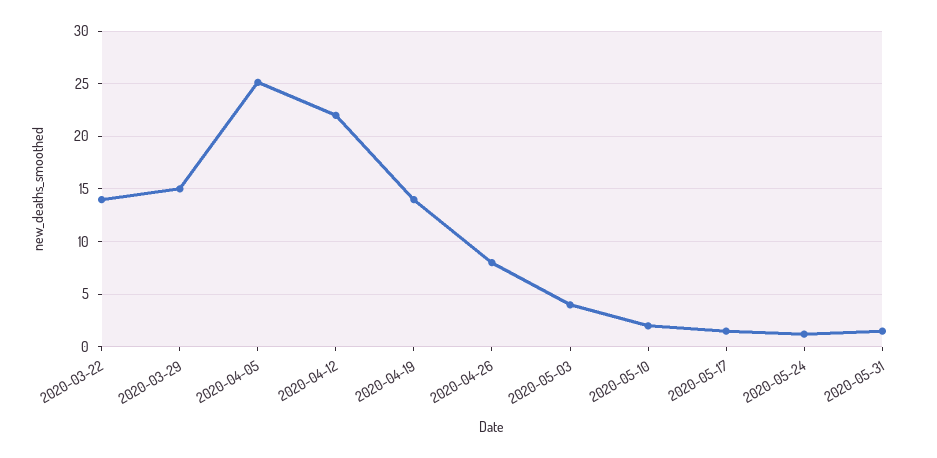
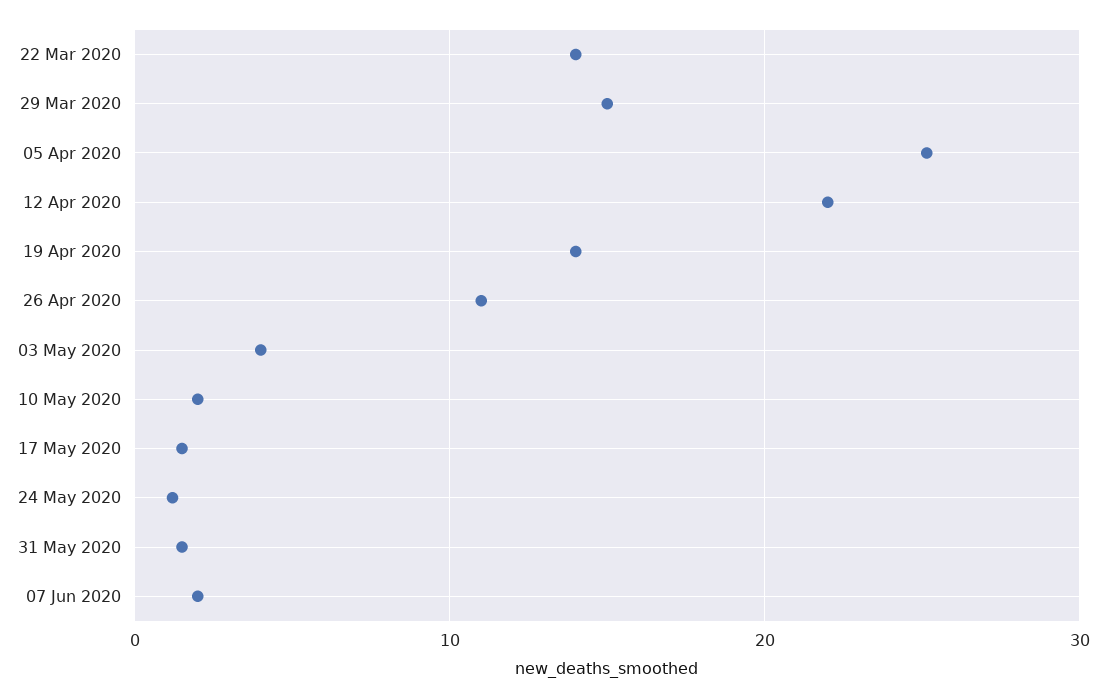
2020-04-26: 8 -> 11
07 Jun 2020: none -> 2

